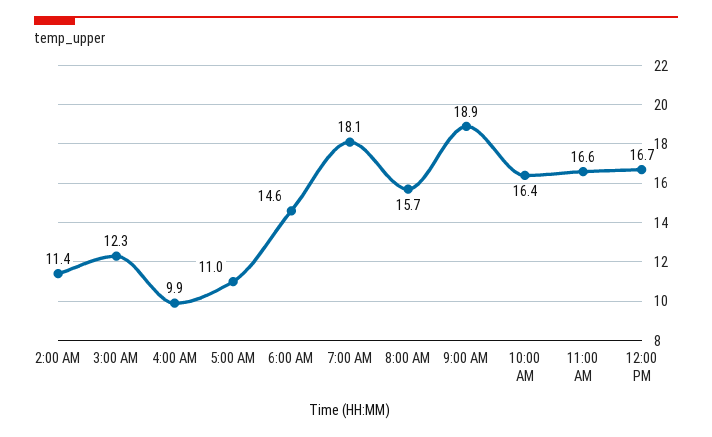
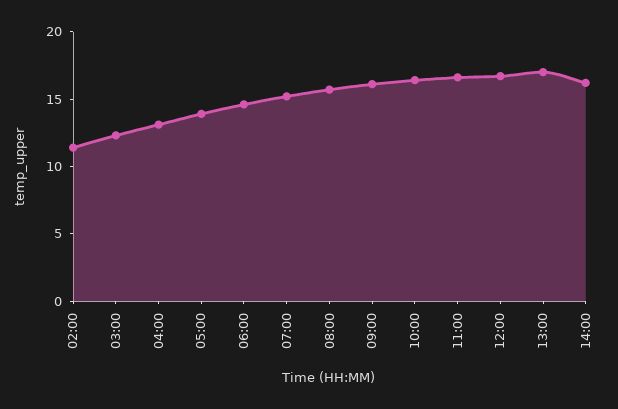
4:00 AM: 9.9 -> 13
5:00 AM: 11 -> 14
7:00 AM: 18.1 -> 15
9:00 AM: 18.9 -> 16
13:00: none -> 17
14:00: none -> 16

